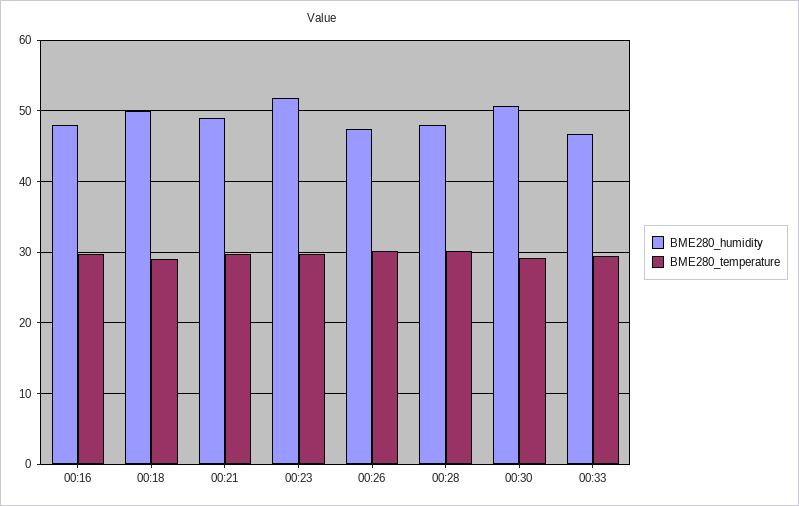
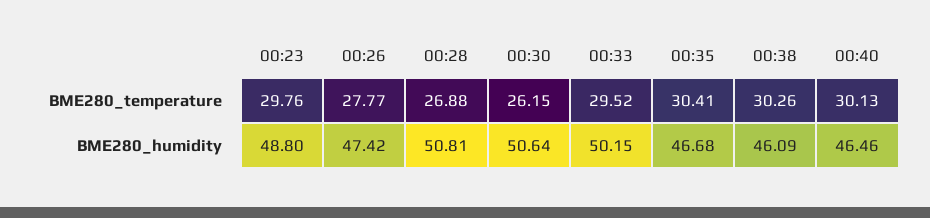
BME280_humidity, 00:16: 48 -> none
BME280_temperature, 00:16: 30 -> none
BME280_humidity, 00:18: 50 -> none
BME280_temperature, 00:18: 29 -> none
BME280_humidity, 00:21: 49 -> none
BME280_temperature, 00:21: 30 -> none
BME280_humidity, 00:23: 52 -> 48.8
BME280_temperature, 00:26: 30 -> 27.77
BME280_humidity, 00:28: 48 -> 50.81
BME280_temperature, 00:28: 30 -> 26.88
BME280_temperature, 00:30: 29 -> 26.15
BME280_humidity, 00:33: 47 -> 50.15
BME280_temperature, 00:35: none -> 30.41
BME280_temperature, 00:38: none -> 30.26
BME280_temperature, 00:40: none -> 30.13
BME280_humidity, 00:35: none -> 46.68
BME280_humidity, 00:38: none -> 46.09
BME280_humidity, 00:40: none -> 46.46

